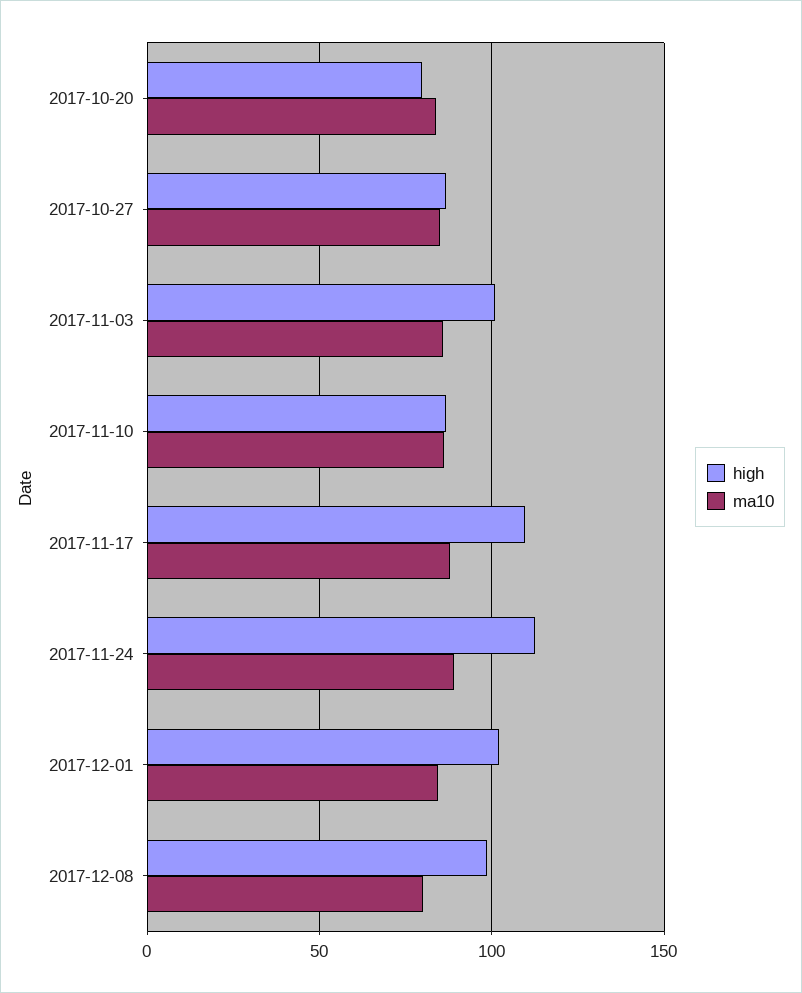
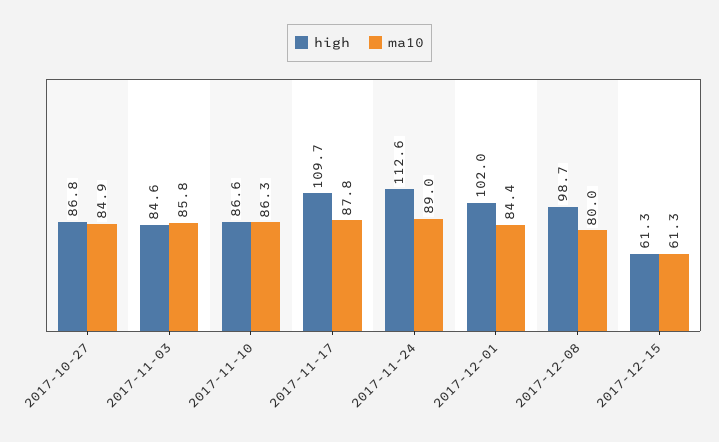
high, 2017-10-20: 80 -> none
ma10, 2017-10-20: 85 -> none
high, 2017-11-03: 100 -> 84.6
high, 2017-12-15: none -> 61.3
ma10, 2017-12-15: none -> 61.3

